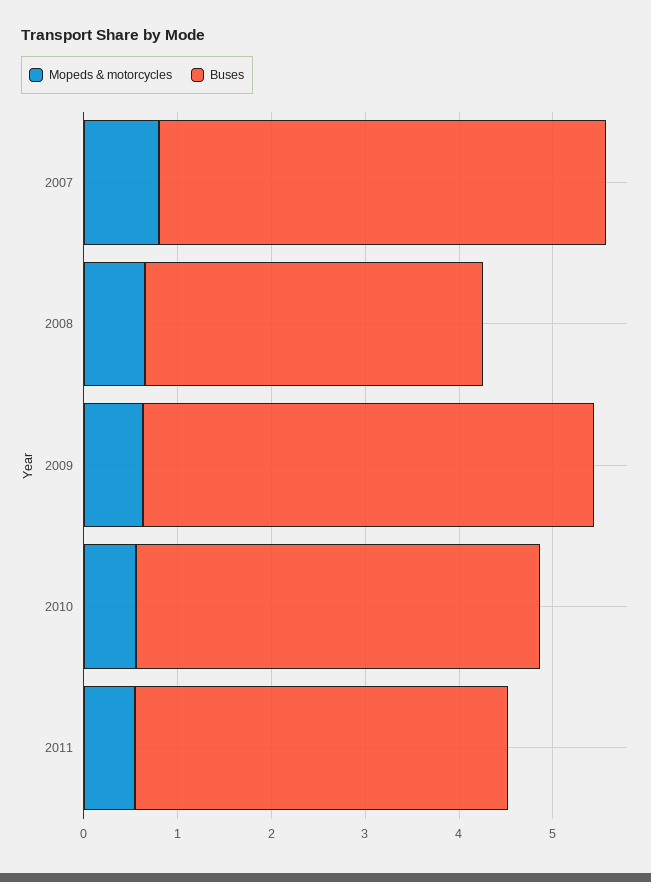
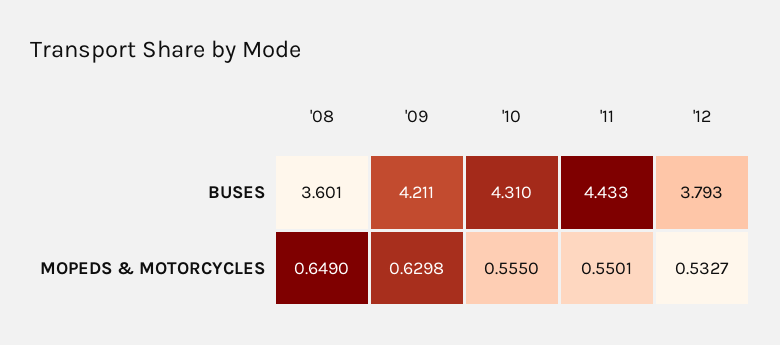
Mopeds & motorcycles, 2007: 0.8 -> none
Buses, 2007: 4.8 -> none
Buses, 2009: 4.8 -> 4.211
Buses, 2011: 4 -> 4.433
Buses, '12: none -> 3.793
Mopeds & motorcycles, '12: none -> 0.5327

